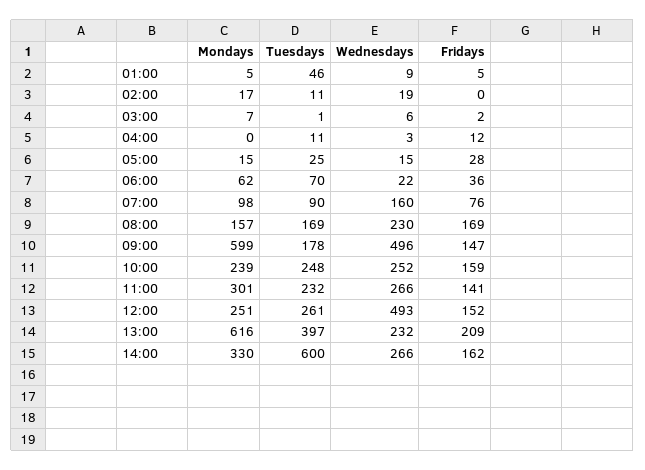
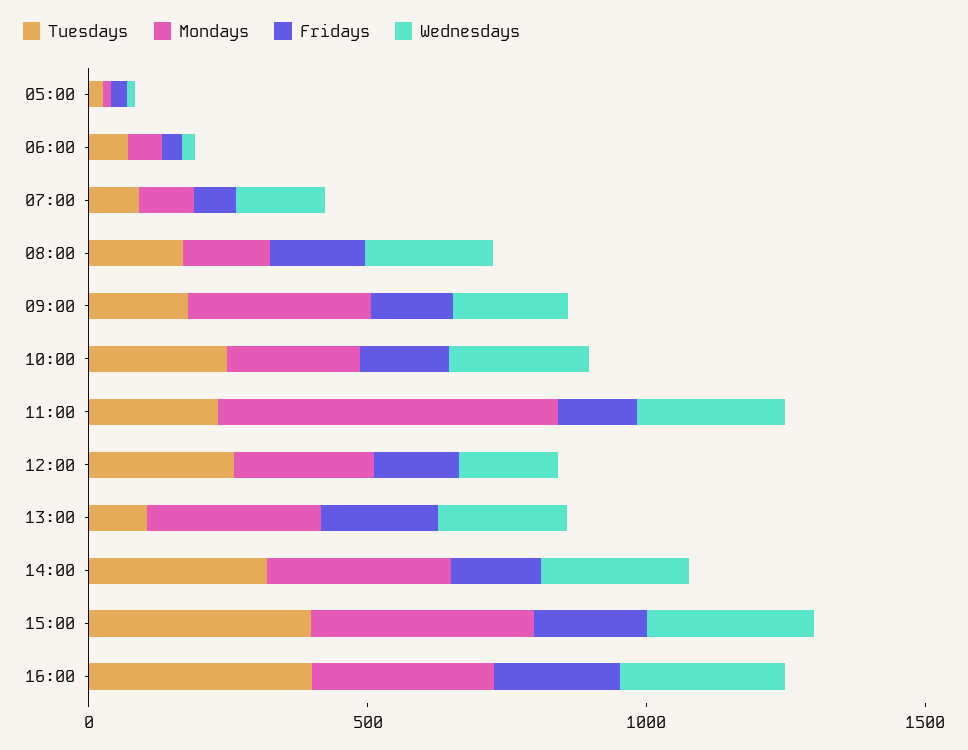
Mondays, 01:00: 5 -> none
Tuesdays, 01:00: 46 -> none
Wednesdays, 01:00: 9 -> none
Fridays, 01:00: 5 -> none
Mondays, 02:00: 17 -> none
Tuesdays, 02:00: 11 -> none
Wednesdays, 02:00: 19 -> none
Fridays, 02:00: 0 -> none
Mondays, 03:00: 7 -> none
Tuesdays, 03:00: 1 -> none
Wednesdays, 03:00: 6 -> none
Fridays, 03:00: 2 -> none
Mondays, 04:00: 0 -> none
Tuesdays, 04:00: 11 -> none
Wednesdays, 04:00: 3 -> none
Fridays, 04:00: 12 -> none
Mondays, 09:00: 599 -> 300
Wednesdays, 09:00: 496 -> 200
Mondays, 11:00: 301 -> 600
Wednesdays, 12:00: 493 -> 200
Mondays, 13:00: 616 -> 300
Tuesdays, 13:00: 397 -> 100
Tuesdays, 14:00: 600 -> 300
Tuesdays, 15:00: none -> 400
Mondays, 15:00: none -> 400
Fridays, 15:00: none -> 200
Wednesdays, 15:00: none -> 300
Tuesdays, 16:00: none -> 400
Mondays, 16:00: none -> 300
Fridays, 16:00: none -> 200
Wednesdays, 16:00: none -> 300

